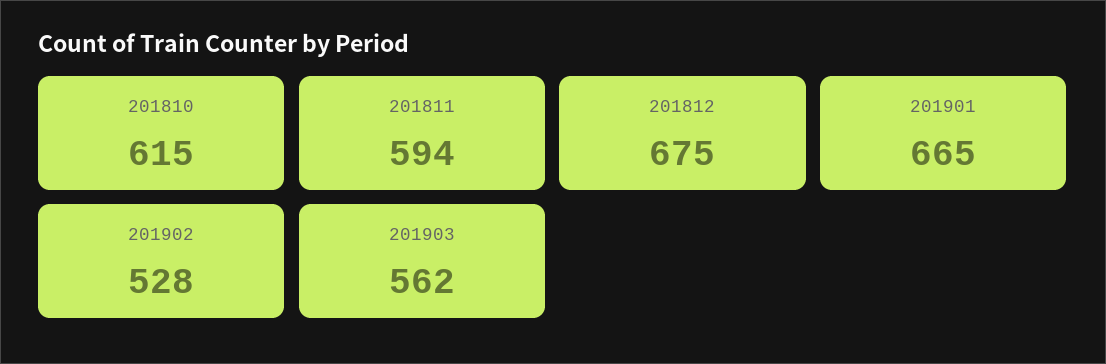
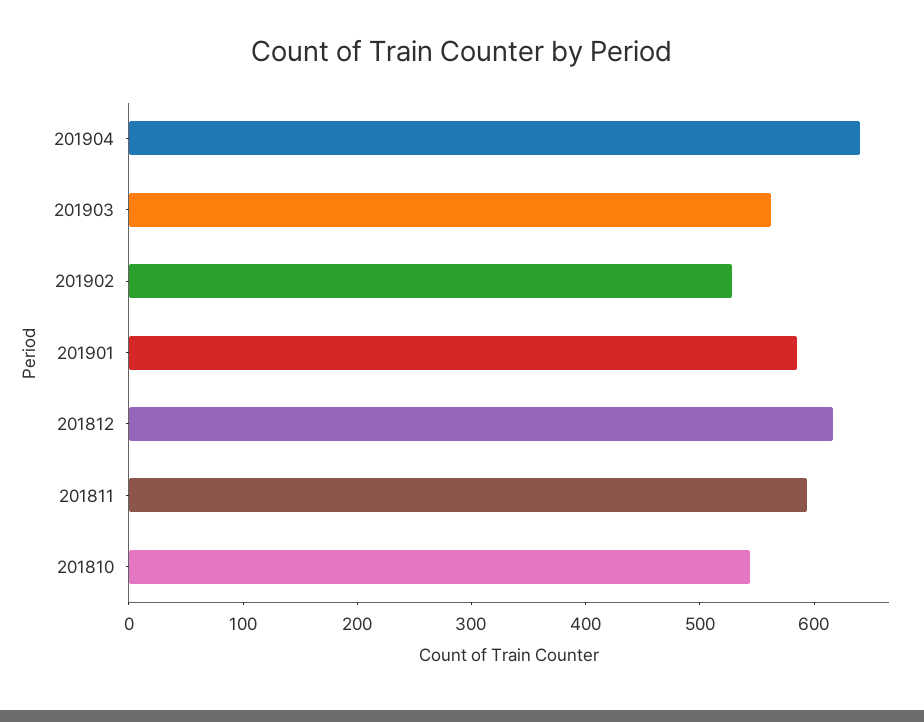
201810: 615 -> 540
201812: 675 -> 620
201901: 665 -> 580
201904: none -> 640

